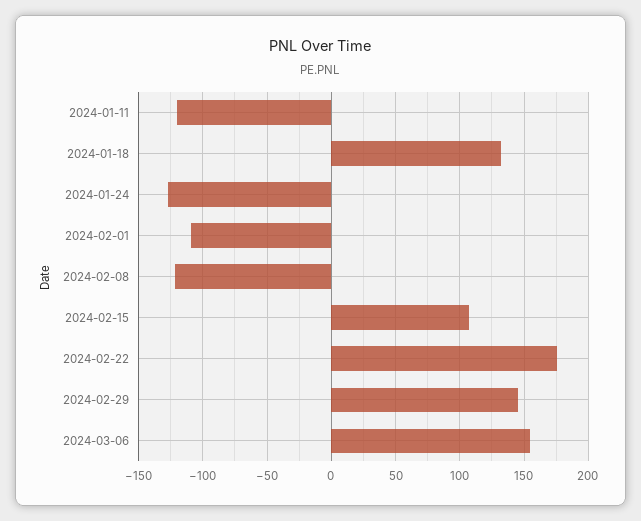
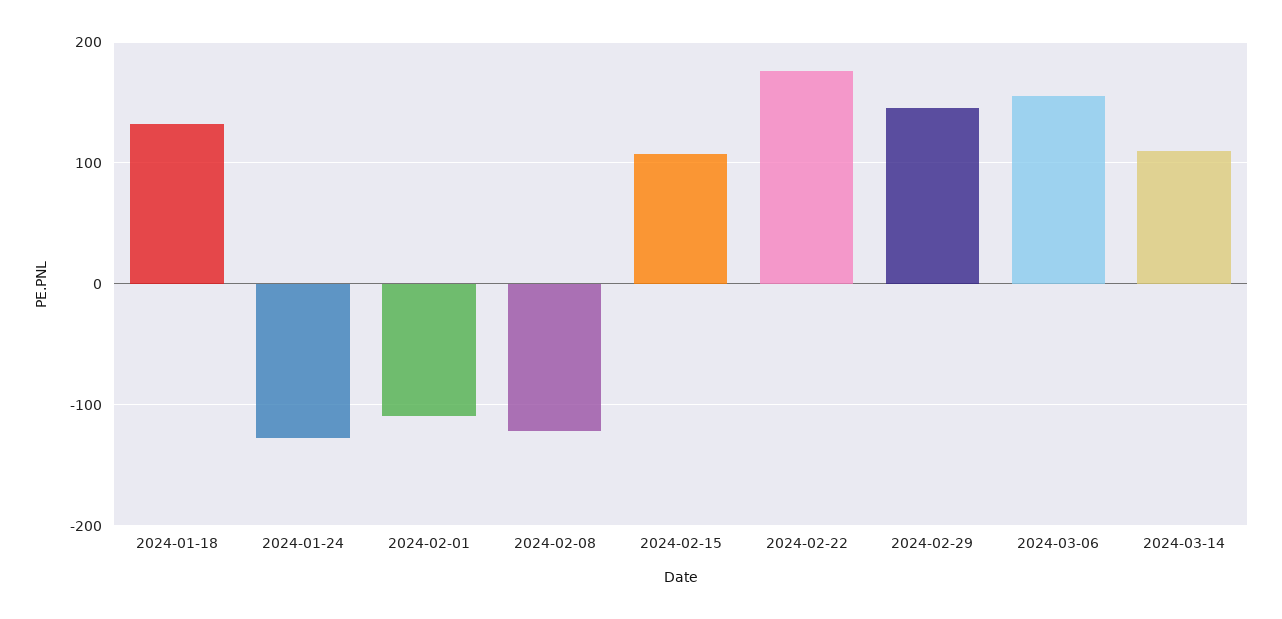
2024-01-11: -120 -> none
2024-03-14: none -> 110

